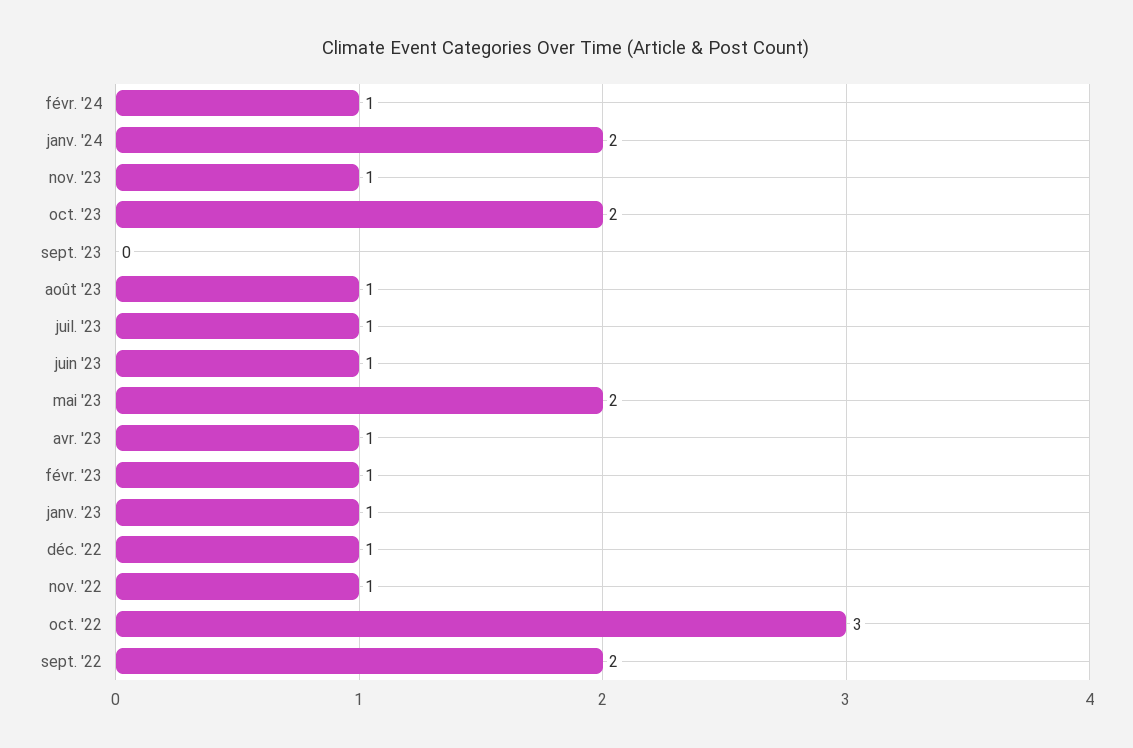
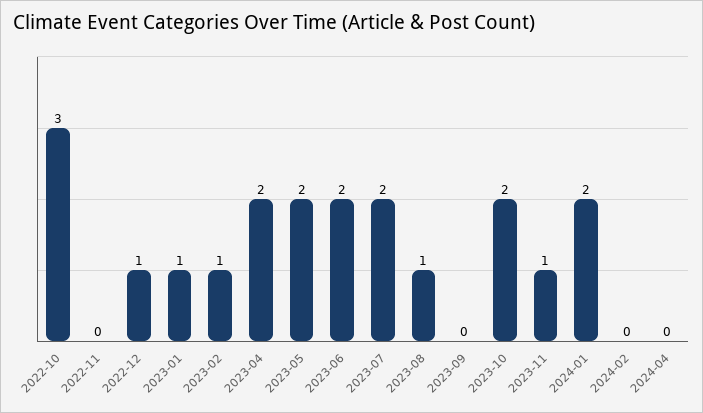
févr. '24: 1 -> 0
juil. '23: 1 -> 2
juin '23: 1 -> 2
avr. '23: 1 -> 2
nov. '22: 1 -> 0
sept. '22: 2 -> none
2024-04: none -> 0

